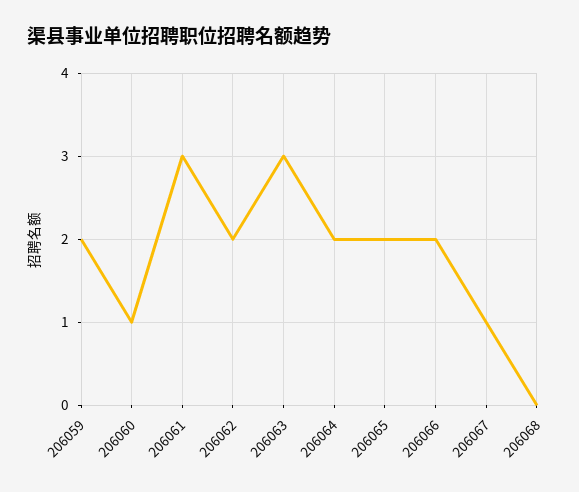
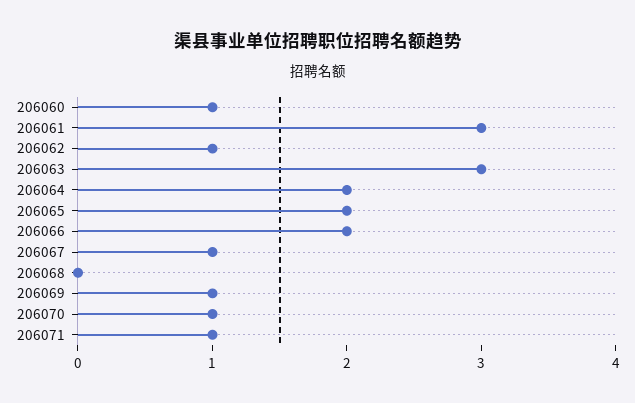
206059: 2 -> none
206062: 2 -> 1
206069: none -> 1
206070: none -> 1
206071: none -> 1

